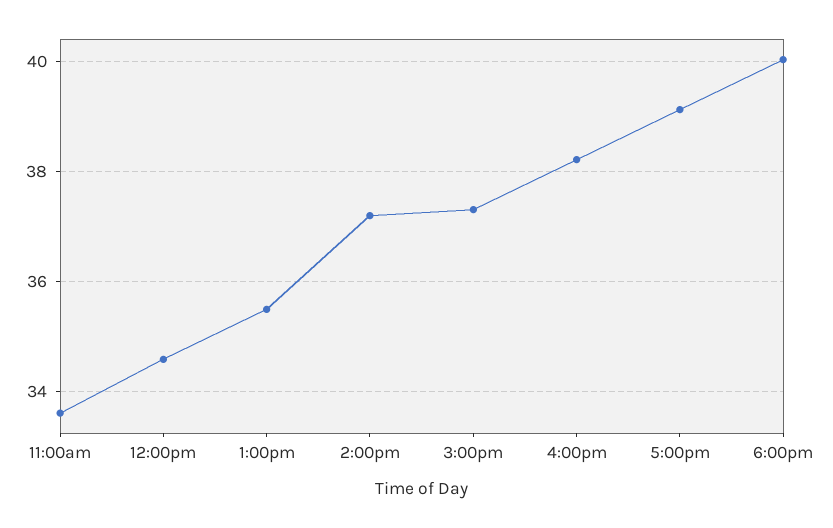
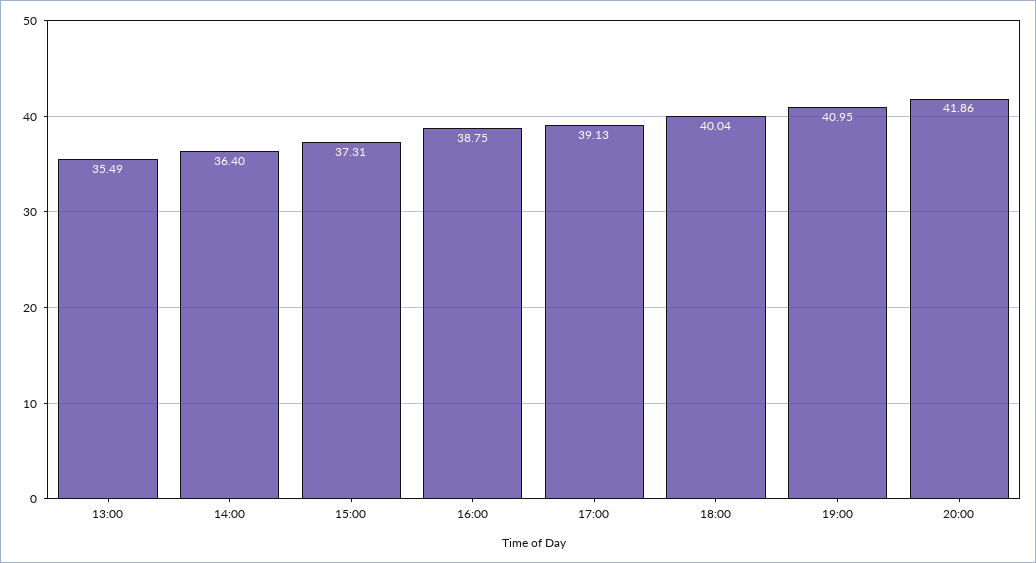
11:00am: 33.6 -> none
12:00pm: 34.6 -> none
2:00pm: 37.2 -> 36.4
4:00pm: 38.2 -> 38.75
19:00: none -> 40.95
20:00: none -> 41.86

